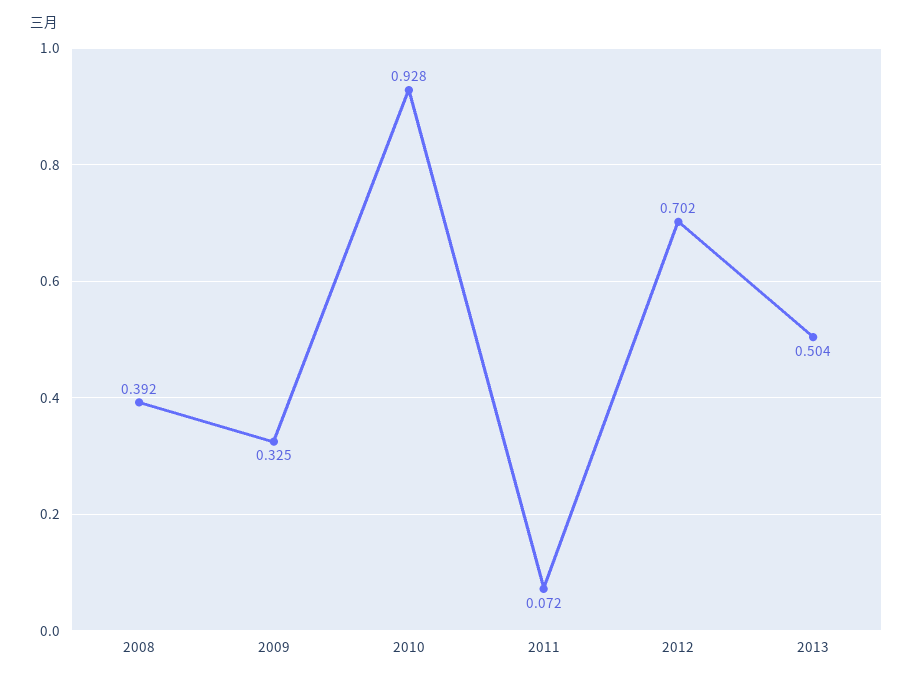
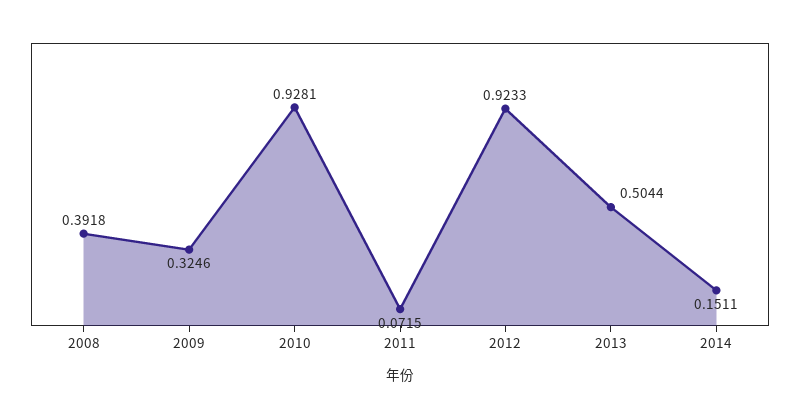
2012: 0.702 -> 0.9233
2014: none -> 0.1511

